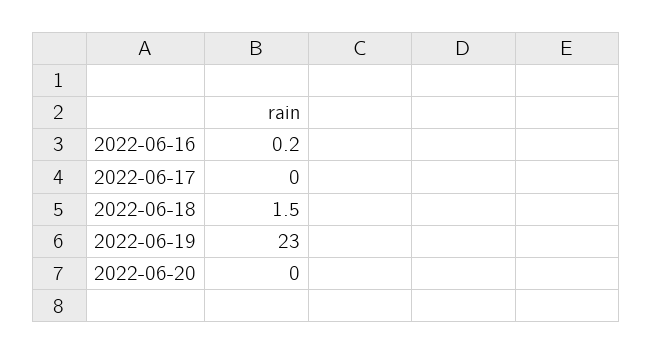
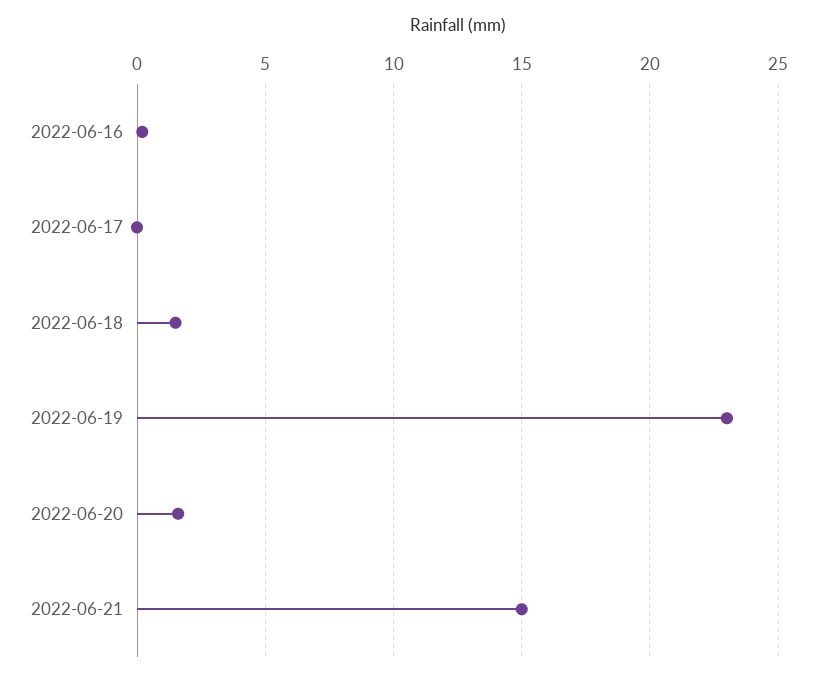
2022-06-20: 0 -> 1.5
2022-06-21: none -> 15

